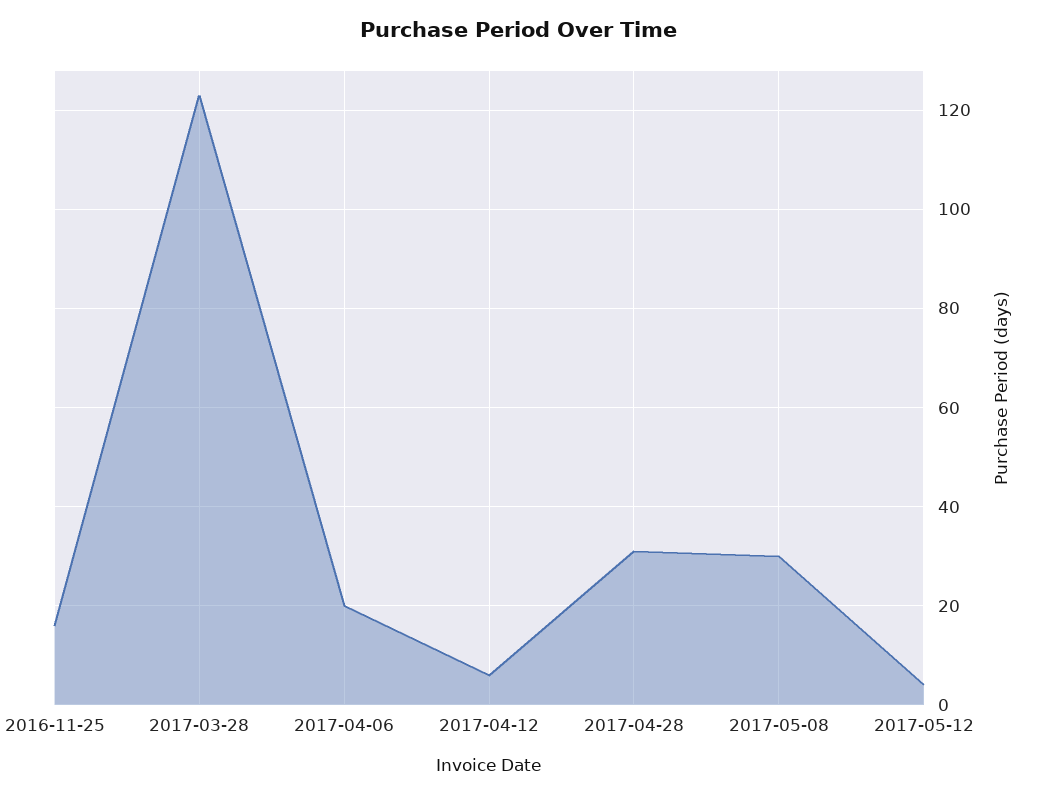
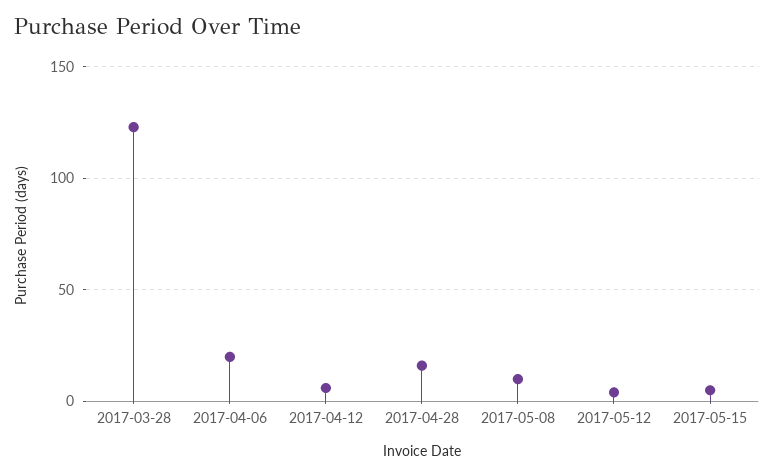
2016-11-25: 15 -> none
2017-04-28: 30 -> 15
2017-05-08: 30 -> 10
2017-05-15: none -> 5

